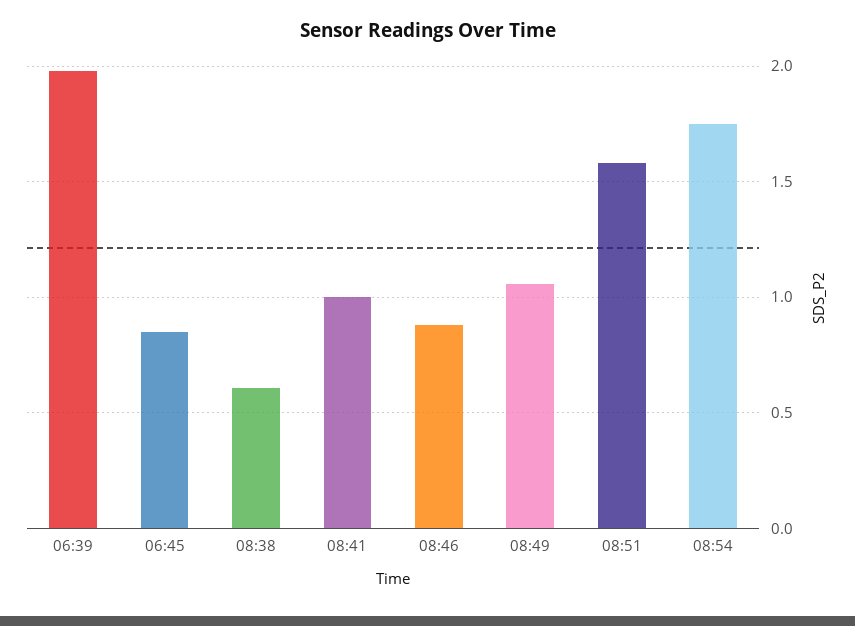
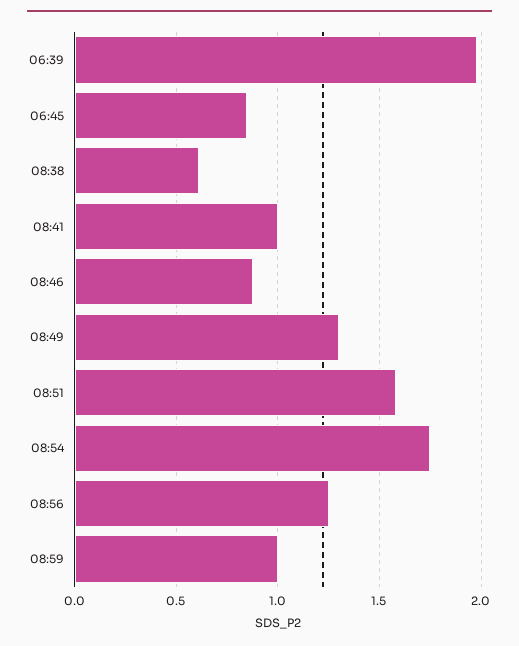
08:49: 1.05 -> 1.3
08:56: none -> 1.25
08:59: none -> 1

